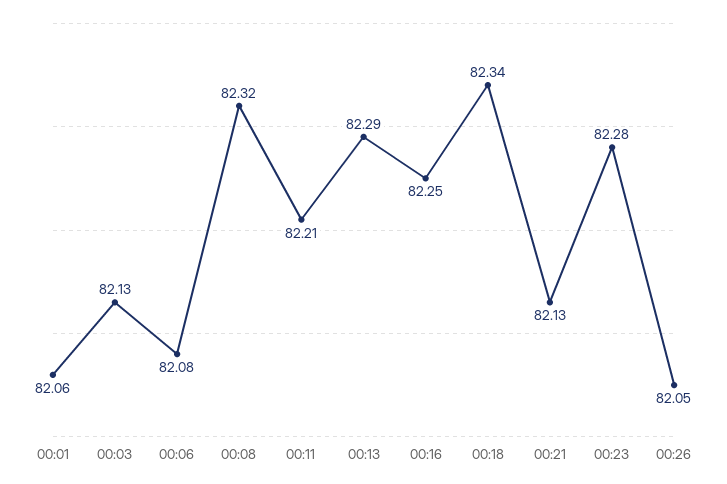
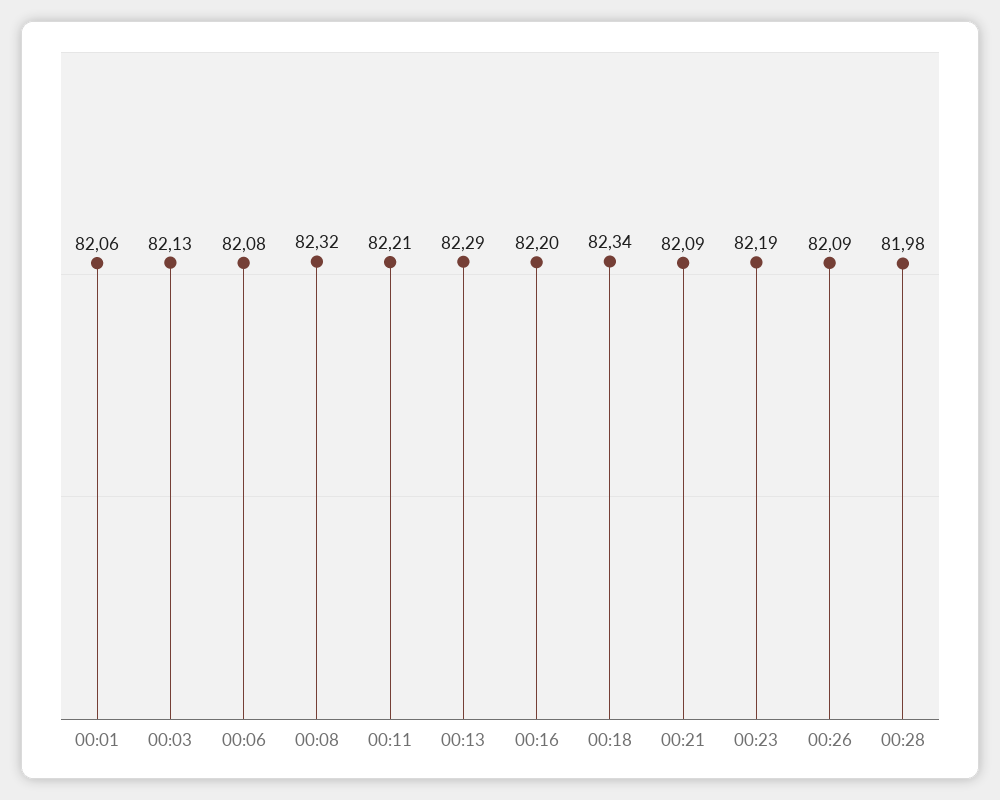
00:16: 82.25 -> 82.2
00:21: 82.13 -> 82.09
00:23: 82.28 -> 82.19
00:26: 82.05 -> 82.09
00:28: none -> 81.98

